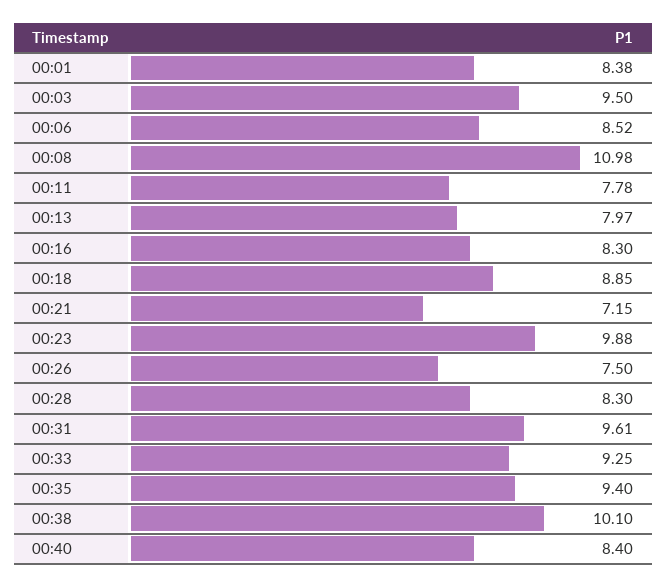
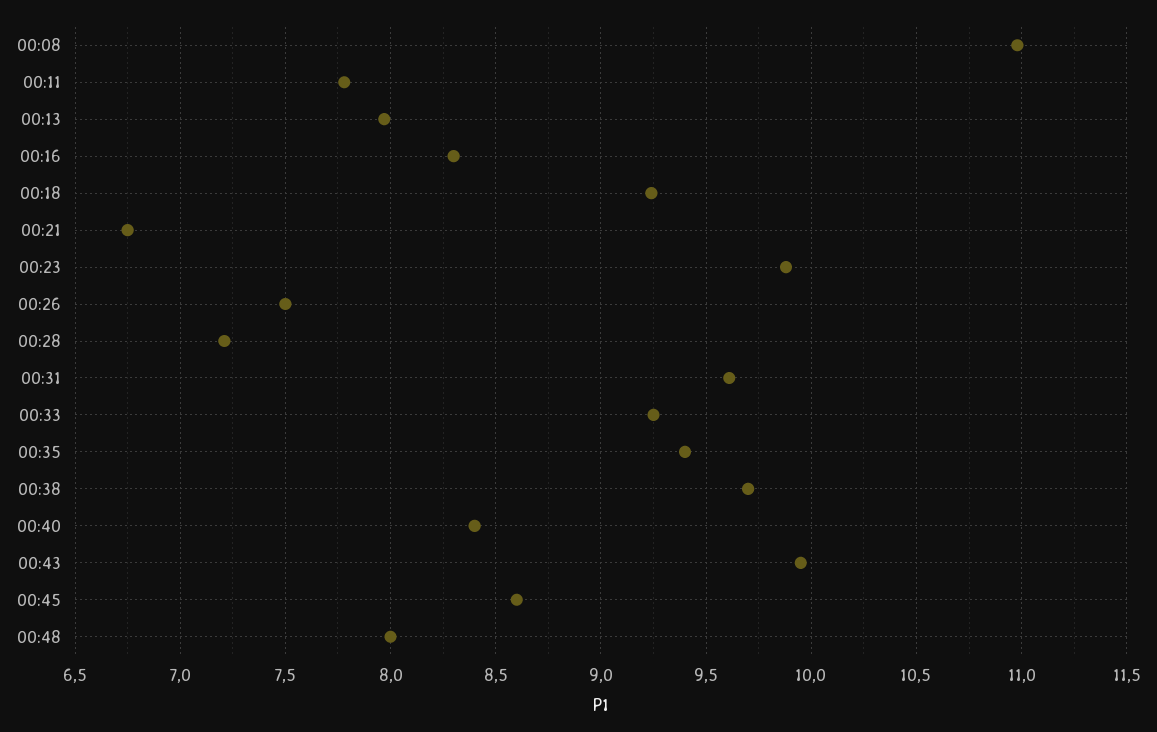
00:01: 8.38 -> none
00:03: 9.5 -> none
00:06: 8.52 -> none
00:18: 8.85 -> 9.25
00:21: 7.15 -> 6.75
00:28: 8.3 -> 7.2
00:38: 10.1 -> 9.7
00:43: none -> 9.95
00:45: none -> 8.6
00:48: none -> 8

